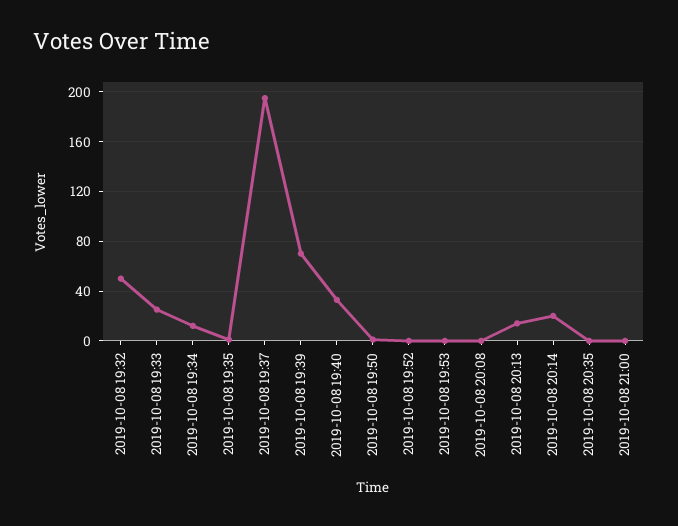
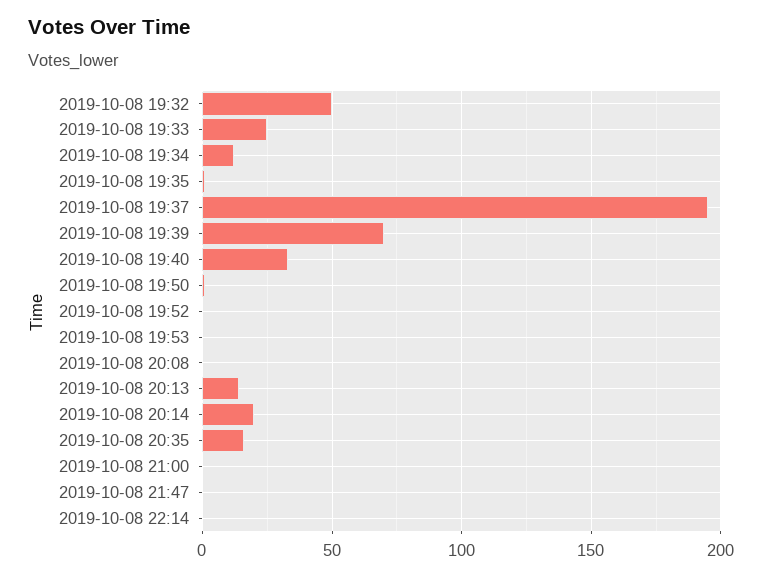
2019-10-08 20:35: 0 -> 15
2019-10-08 21:47: none -> 0
2019-10-08 22:14: none -> 0

